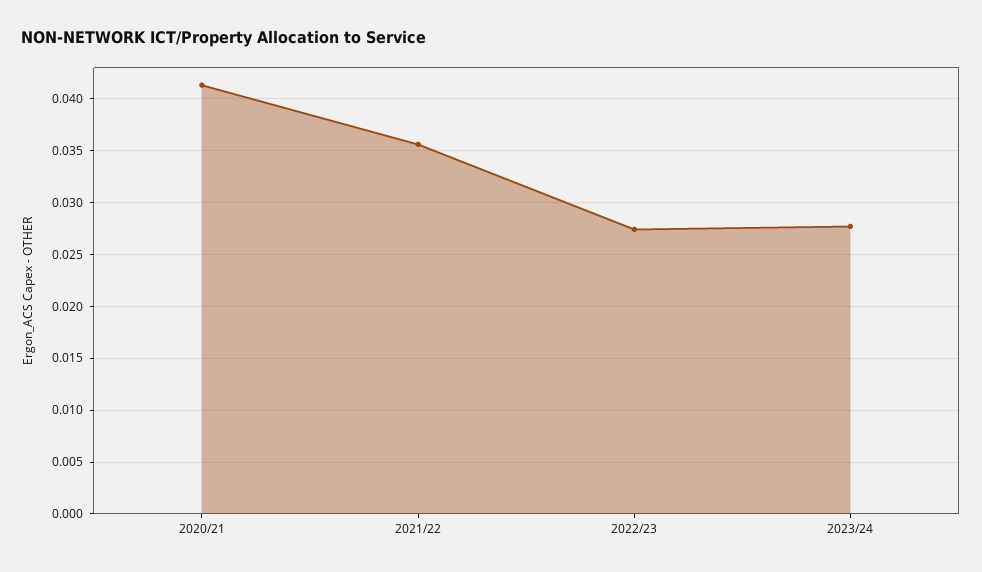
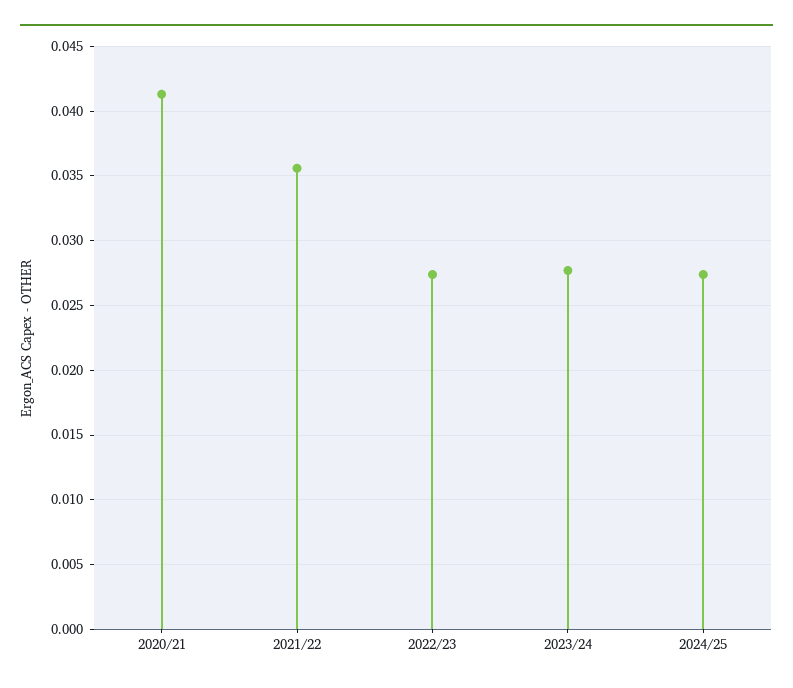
2024/25: none -> 0.0275

